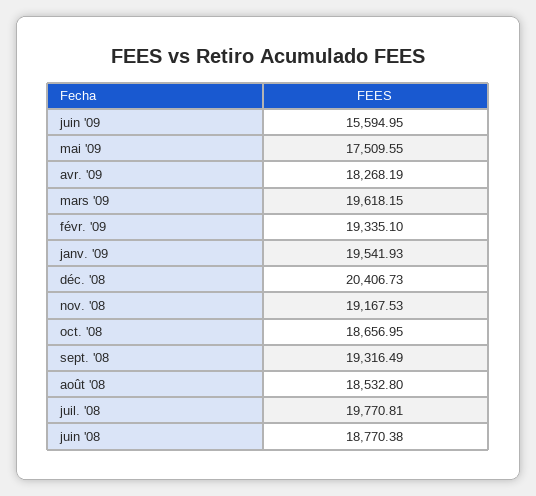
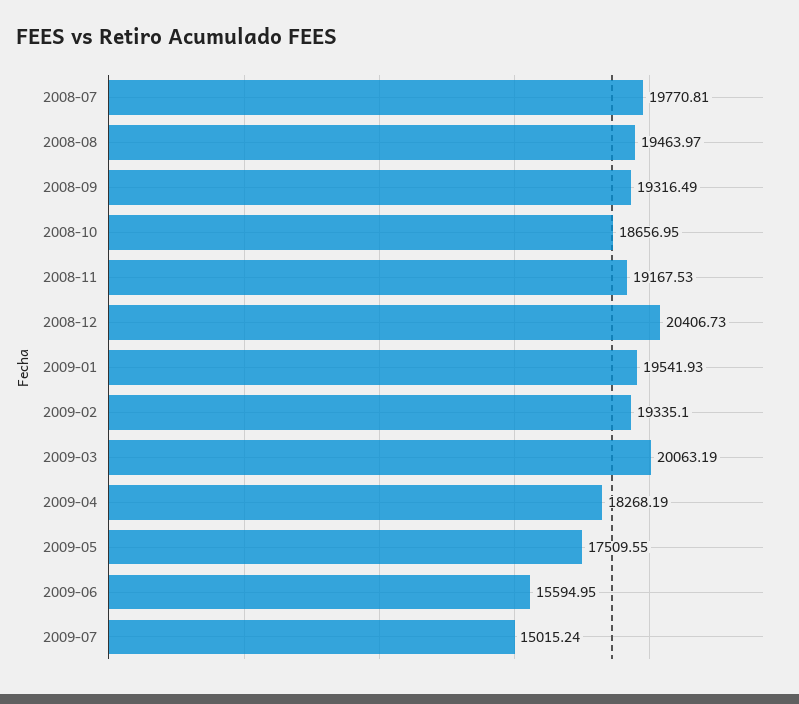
mars '09: 19618.15 -> 20063.19
août '08: 18532.8 -> 19463.97
juin '08: 18770.38 -> none
2009-07: none -> 15015.24

